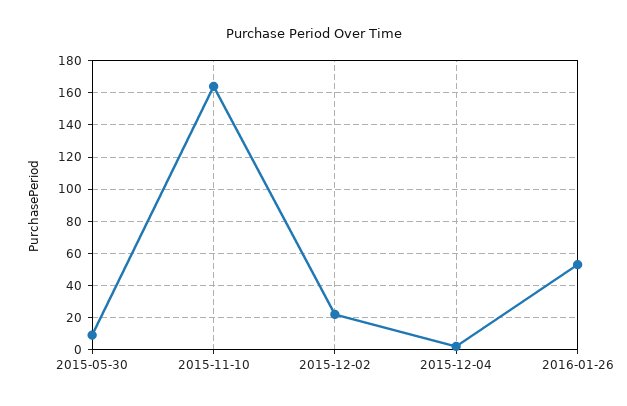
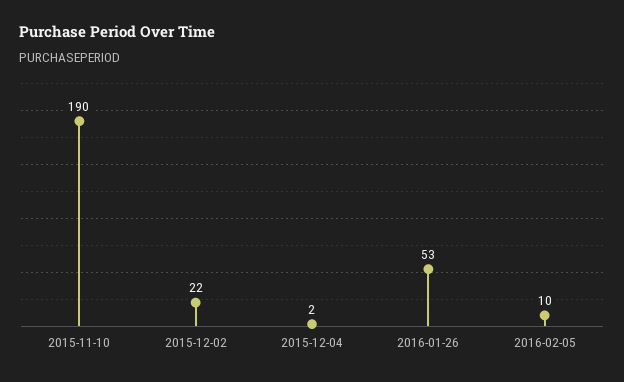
2015-05-30: 10 -> none
2015-11-10: 165 -> 190
2016-02-05: none -> 10

